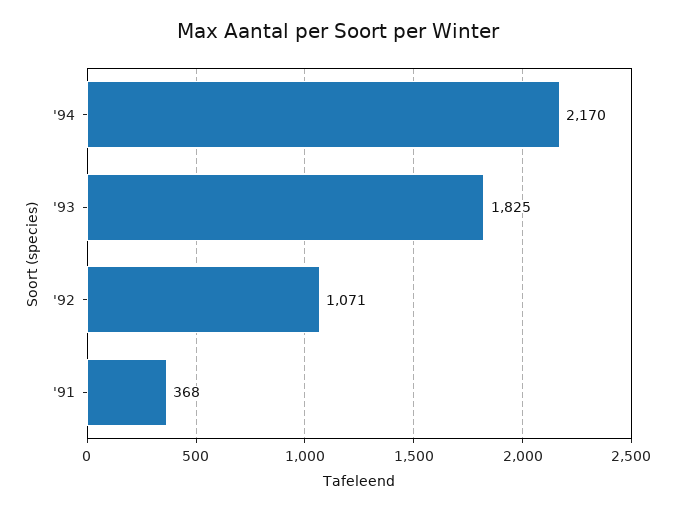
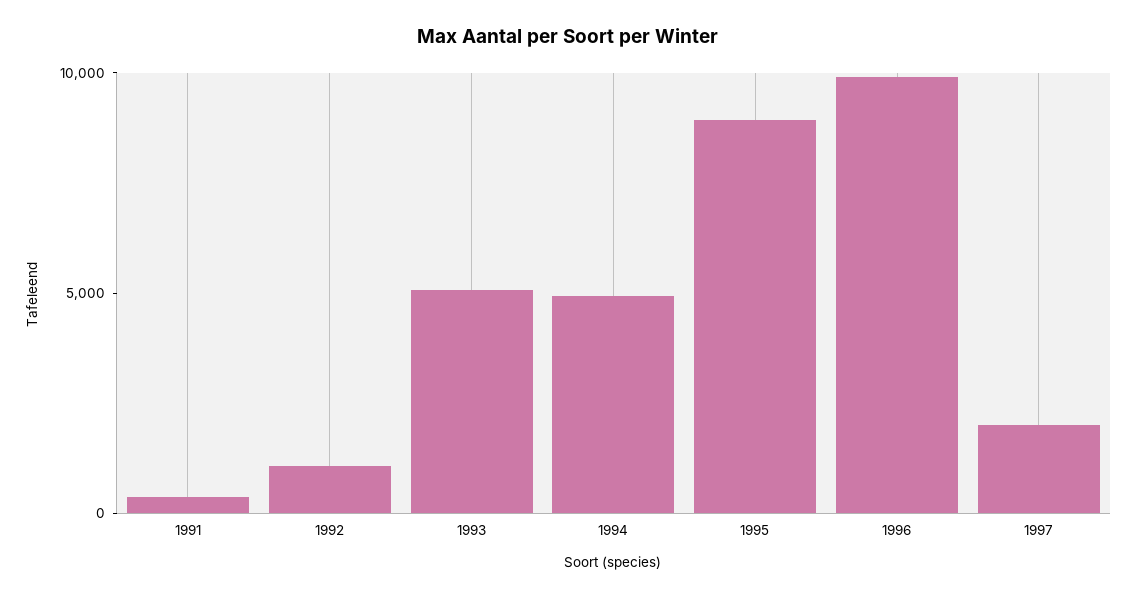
'94: 2170 -> 5000
'93: 1825 -> 5000
1995: none -> 9000
1996: none -> 10000
1997: none -> 2000

